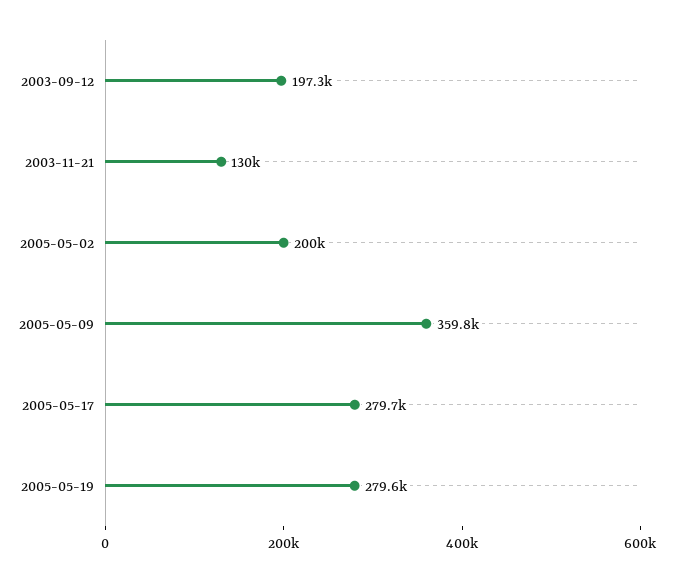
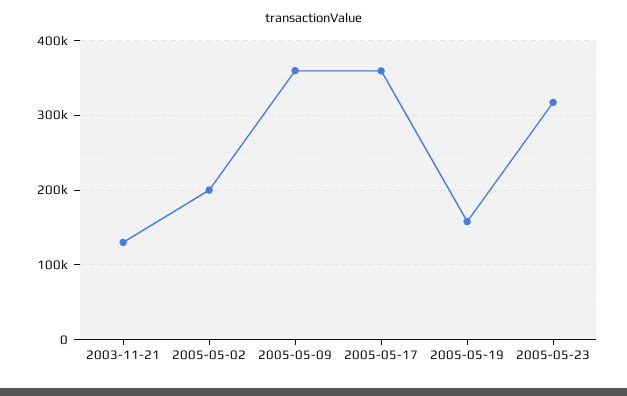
2003-09-12: 197300 -> none
2005-05-17: 279700 -> 360000
2005-05-19: 279600 -> 160000
2005-05-23: none -> 320000

